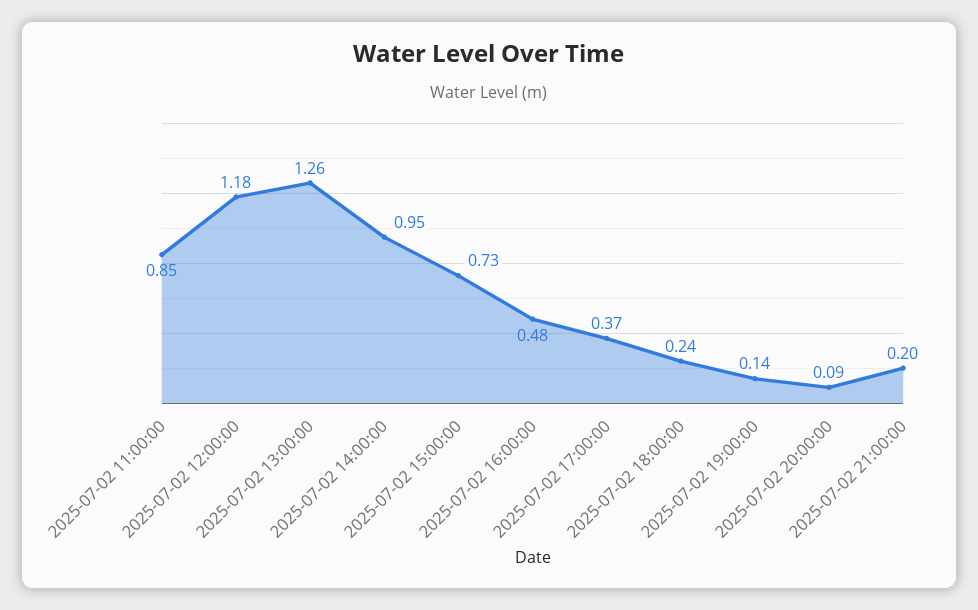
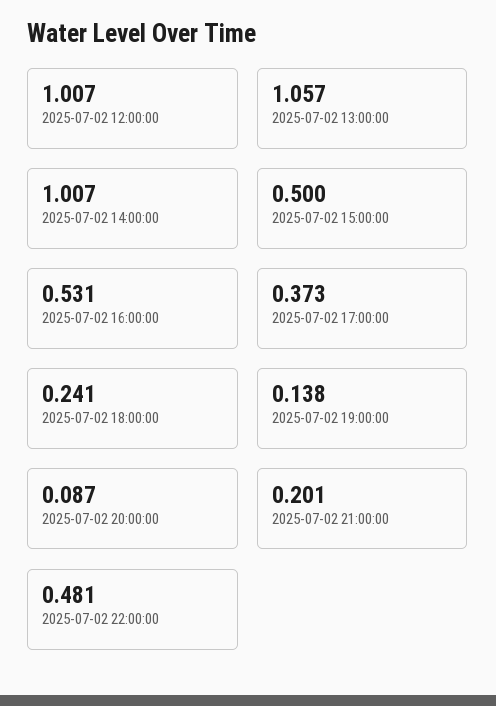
2025-07-02 11:00:00: 0.85 -> none
2025-07-02 12:00:00: 1.18 -> 1.007
2025-07-02 13:00:00: 1.26 -> 1.057
2025-07-02 14:00:00: 0.95 -> 1.007
2025-07-02 15:00:00: 0.73 -> 0.5
2025-07-02 16:00:00: 0.48 -> 0.531
2025-07-02 22:00:00: none -> 0.481

